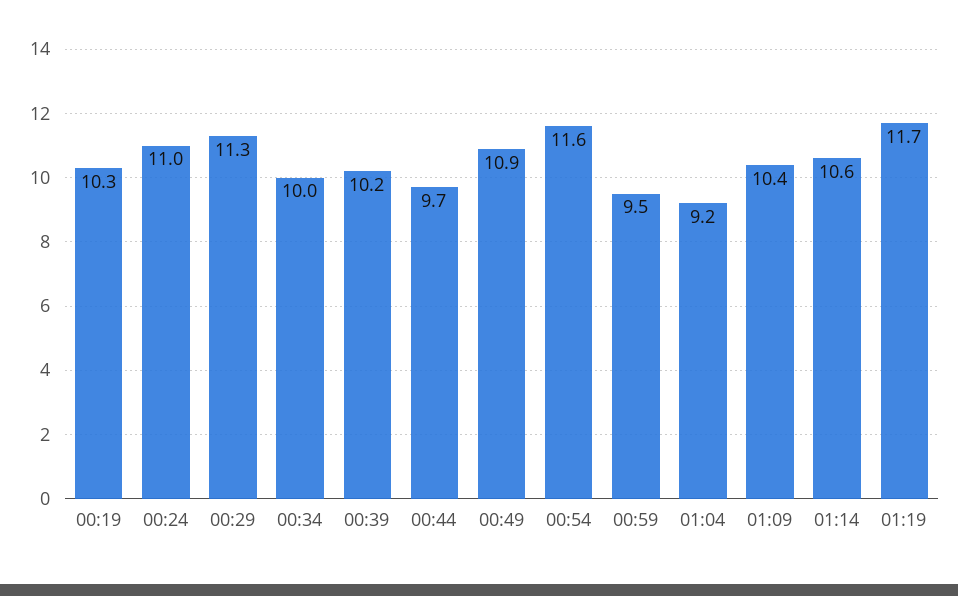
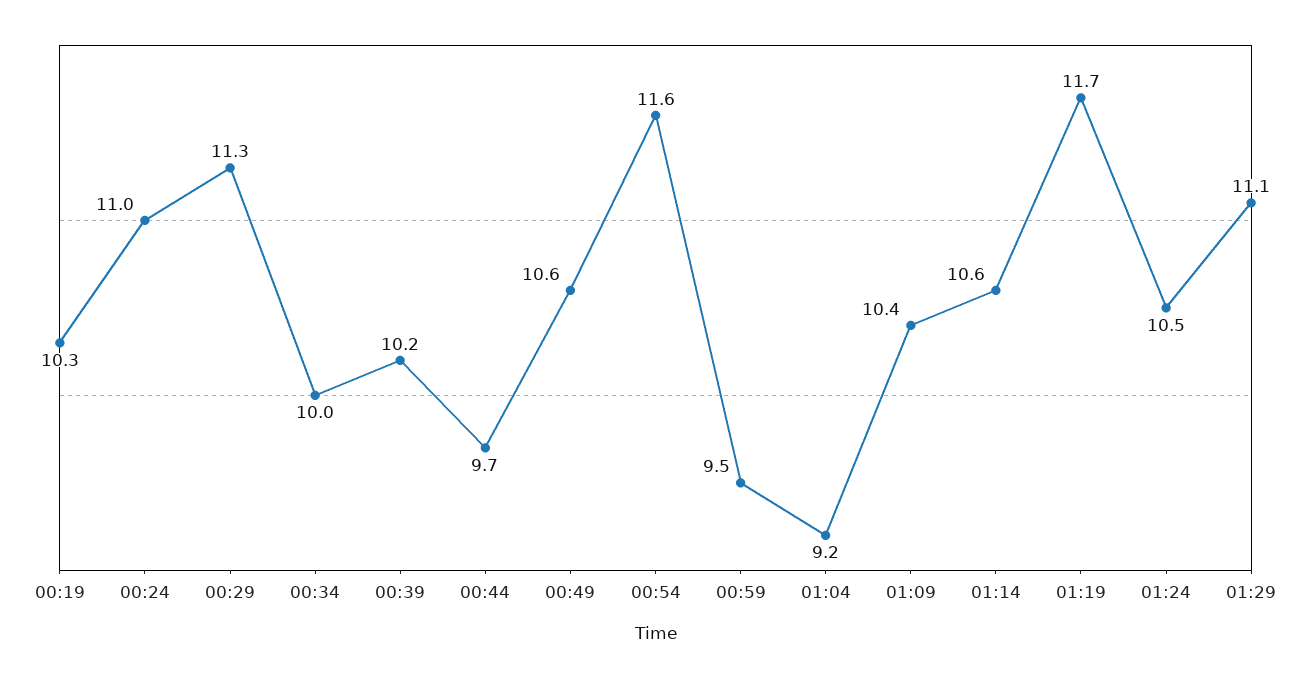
00:49: 10.9 -> 10.6
01:24: none -> 10.5
01:29: none -> 11.1

